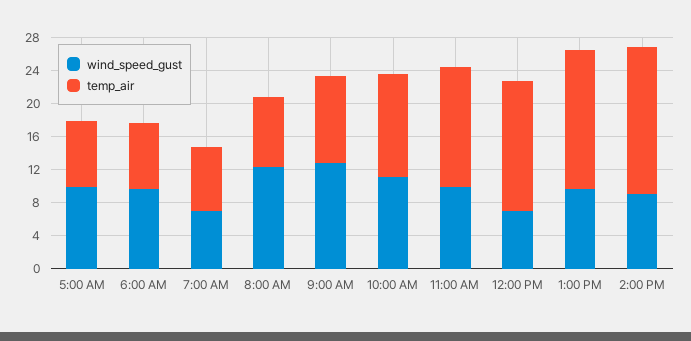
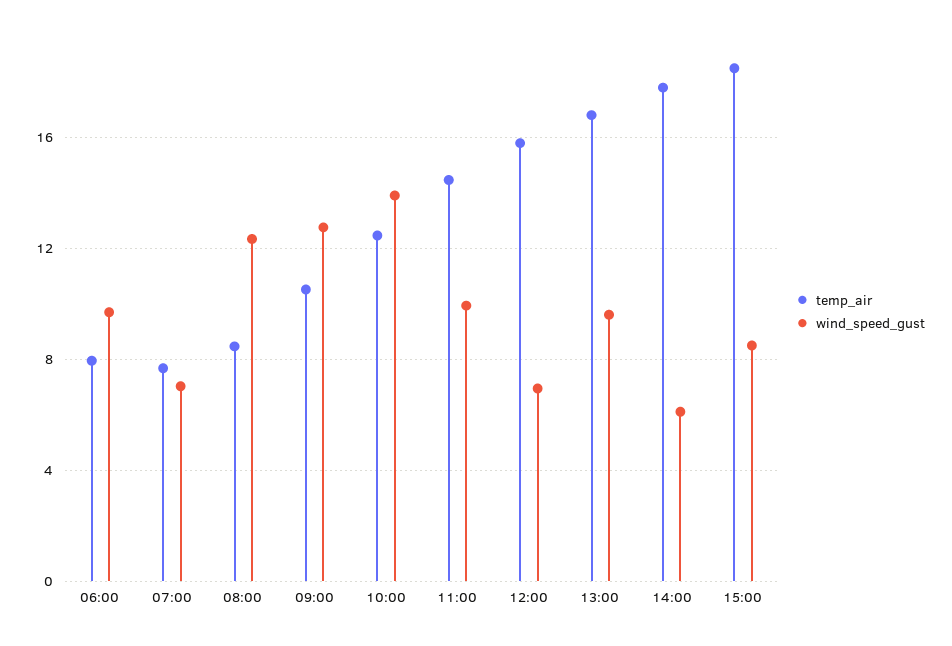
wind_speed_gust, 5:00 AM: 10 -> none
temp_air, 5:00 AM: 8 -> none
wind_speed_gust, 10:00 AM: 11 -> 14
wind_speed_gust, 2:00 PM: 9 -> 6
temp_air, 15:00: none -> 18.5
wind_speed_gust, 15:00: none -> 8.5

